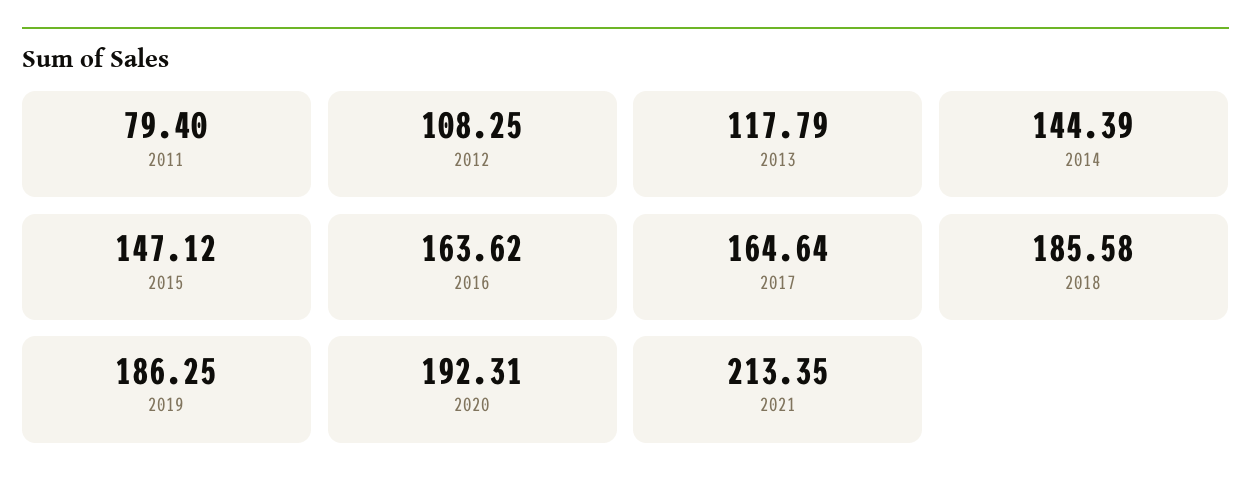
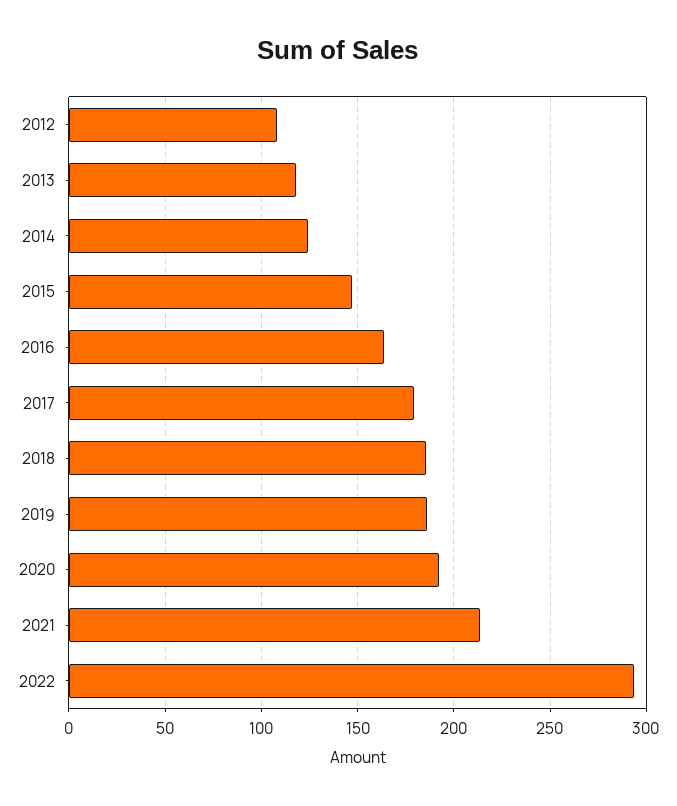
2011: 79.4 -> none
2014: 144.39 -> 125
2017: 164.64 -> 180
2022: none -> 295

